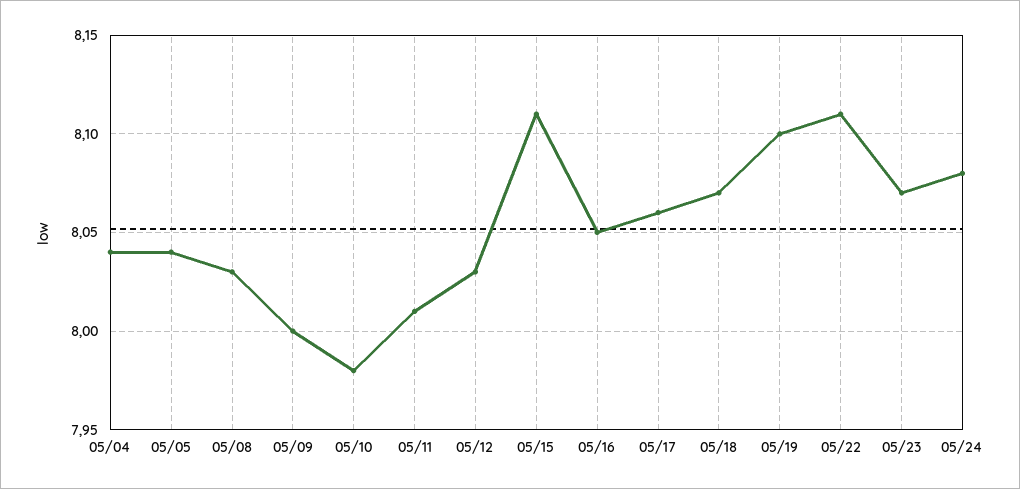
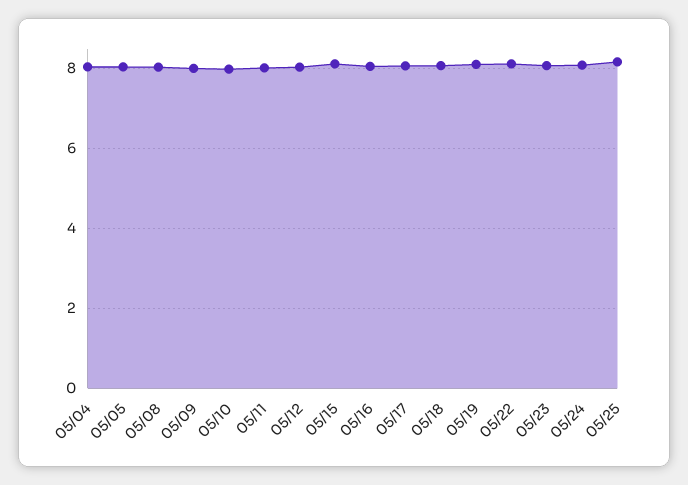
05/25: none -> 8.2

